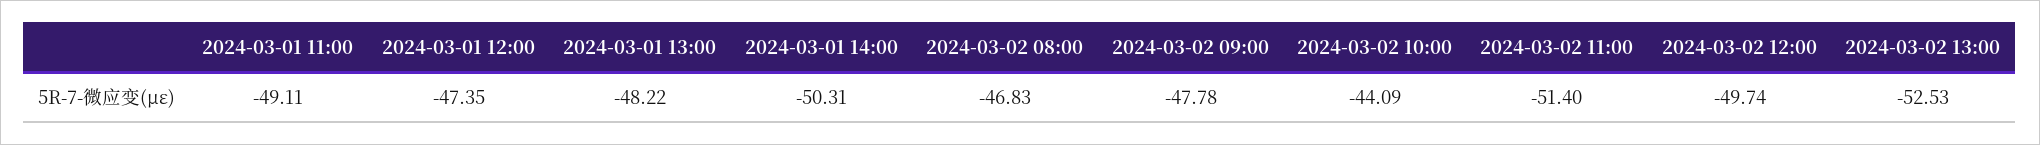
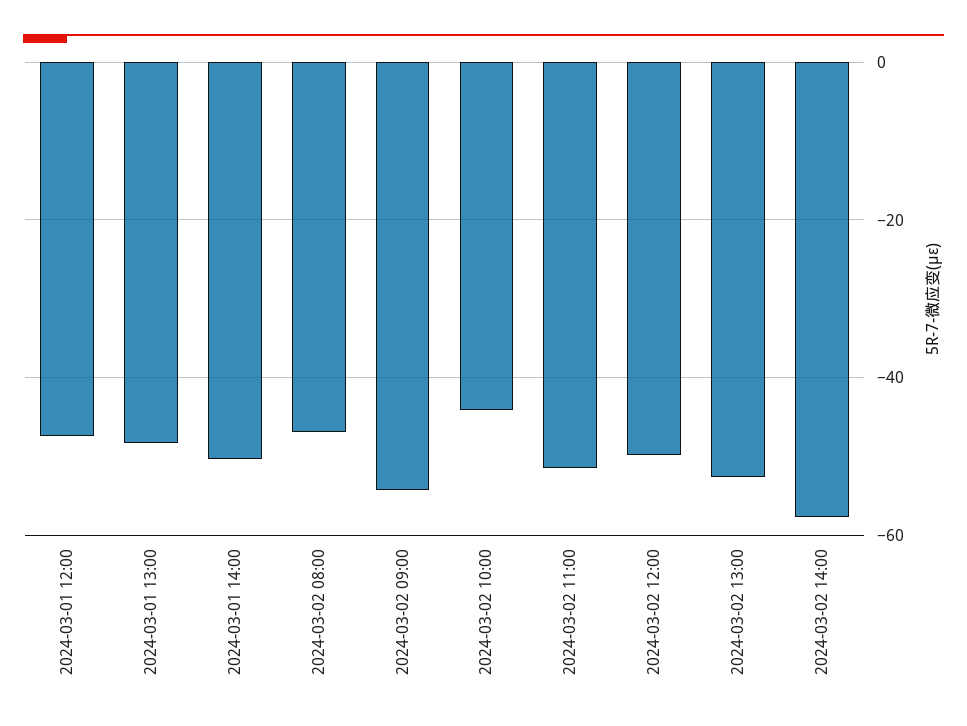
2024-03-01 11:00: -49.11 -> none
2024-03-02 09:00: -47.78 -> -54
2024-03-02 14:00: none -> -58

